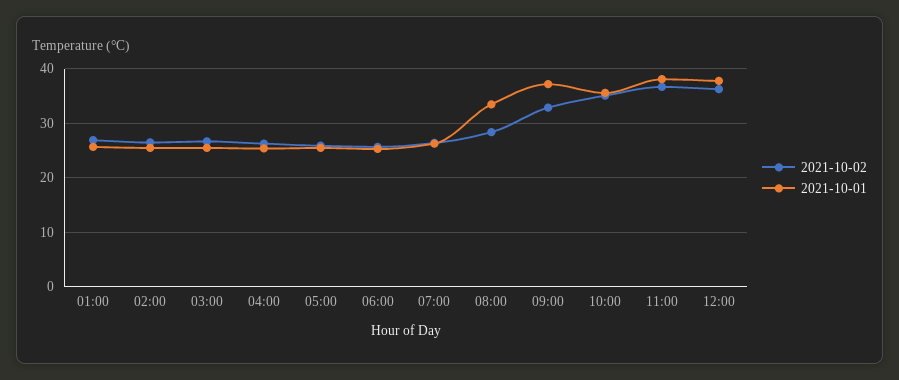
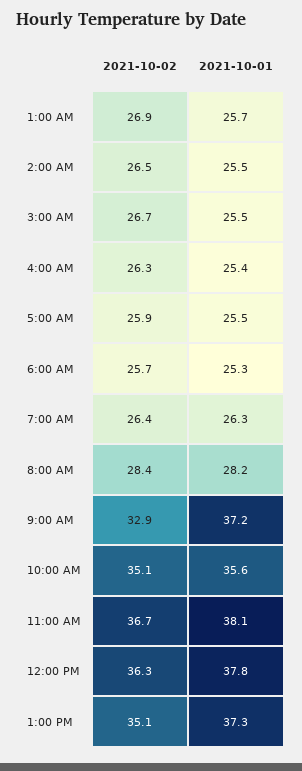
2021-10-01, 08:00: 34 -> 28.2
2021-10-02, 1:00 PM: none -> 35.1
2021-10-01, 1:00 PM: none -> 37.3

